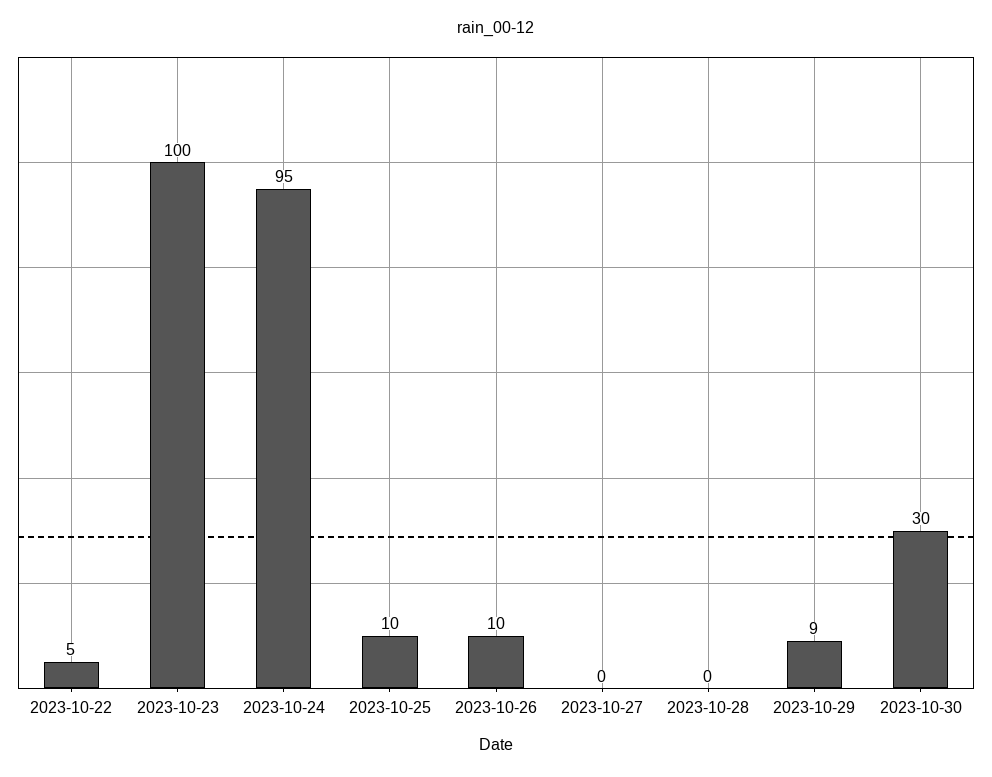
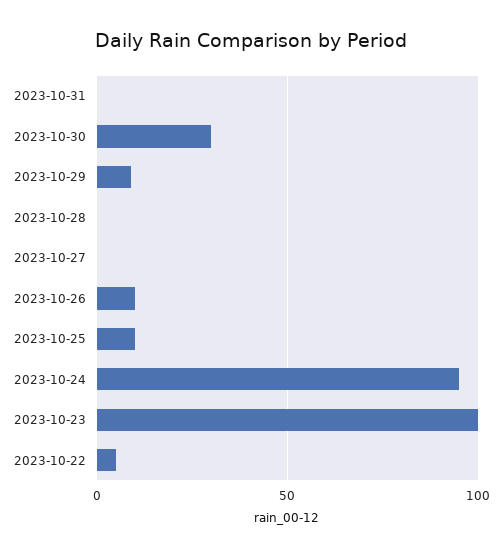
2023-10-31: none -> 0

